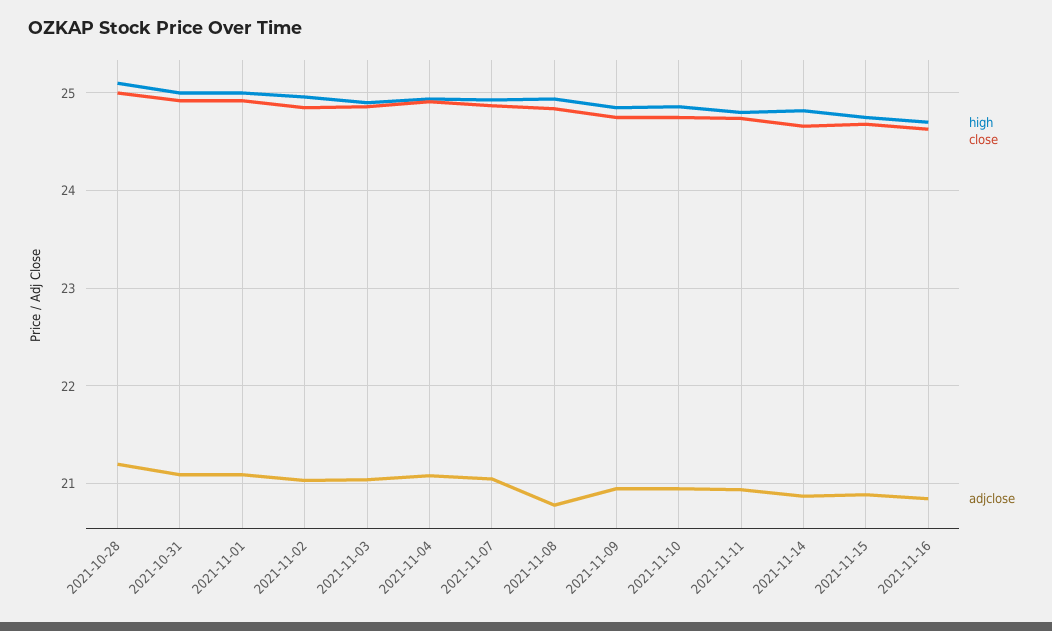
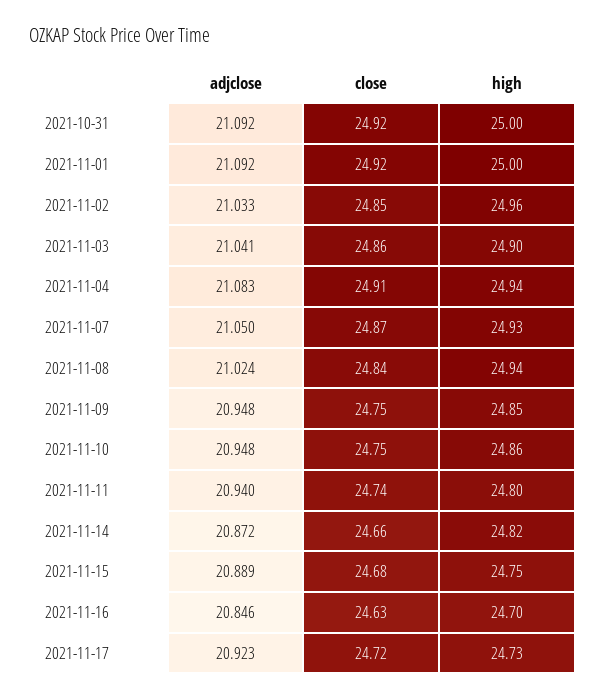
high, 2021-10-28: 25.1 -> none
close, 2021-10-28: 25 -> none
adjclose, 2021-10-28: 21.2 -> none
adjclose, 2021-11-08: 20.8 -> 21.024
adjclose, 2021-11-17: none -> 20.923
close, 2021-11-17: none -> 24.72
high, 2021-11-17: none -> 24.73

